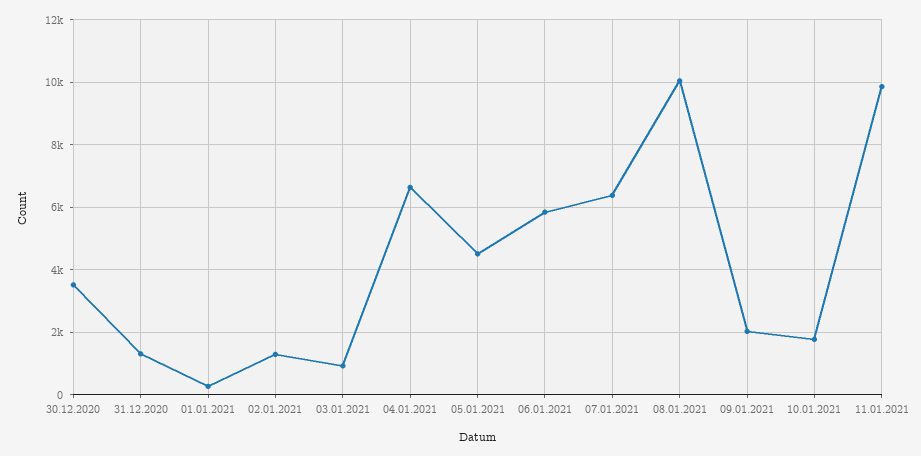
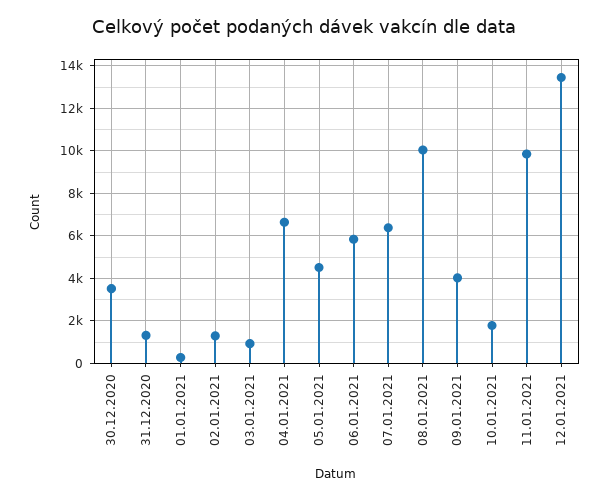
09.01.2021: 2000 -> 4000
12.01.2021: none -> 13500

